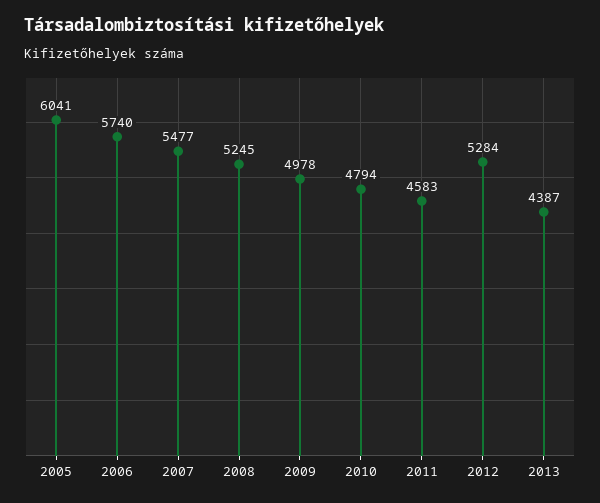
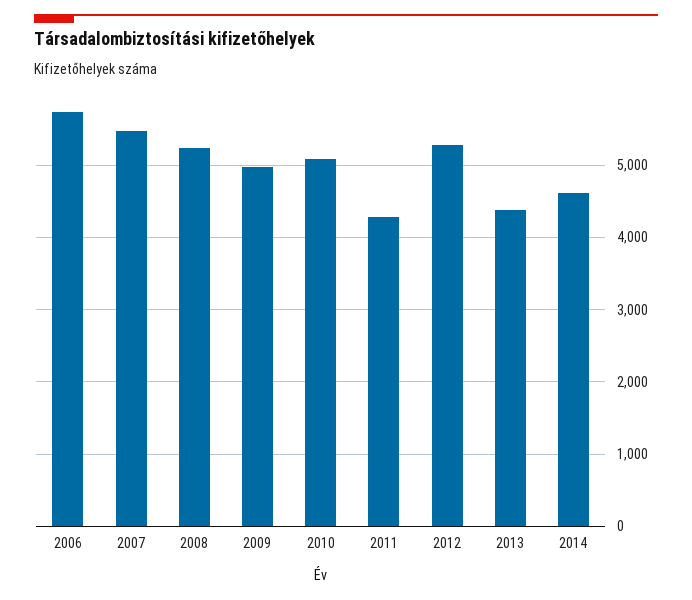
2005: 6041 -> none
2010: 4794 -> 5100
2011: 4583 -> 4300
2014: none -> 4600

